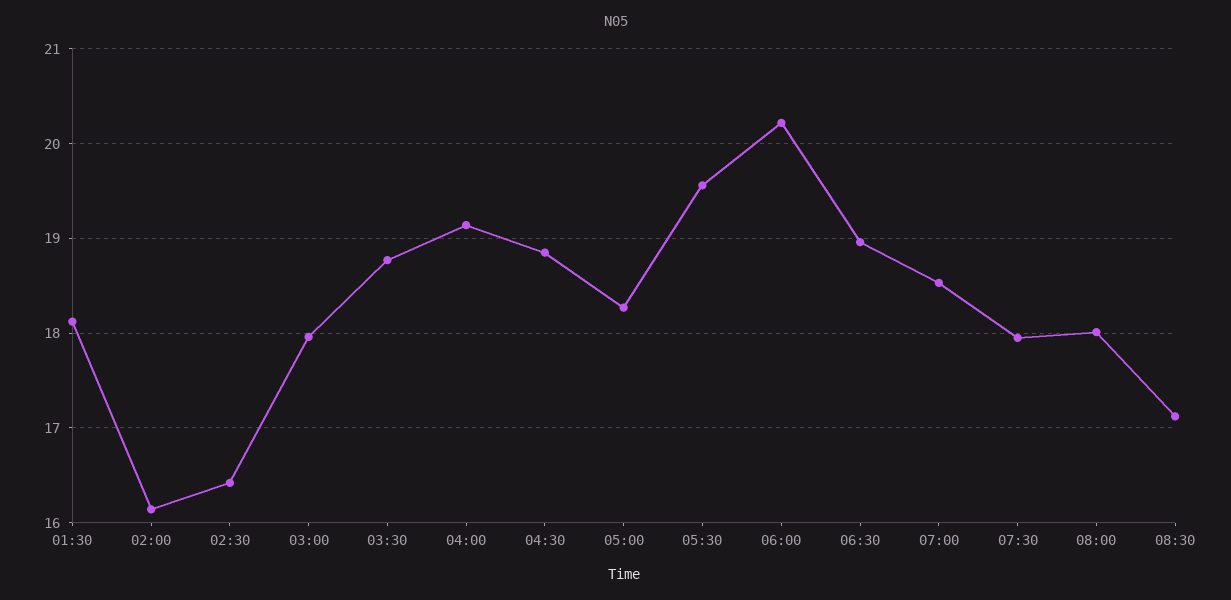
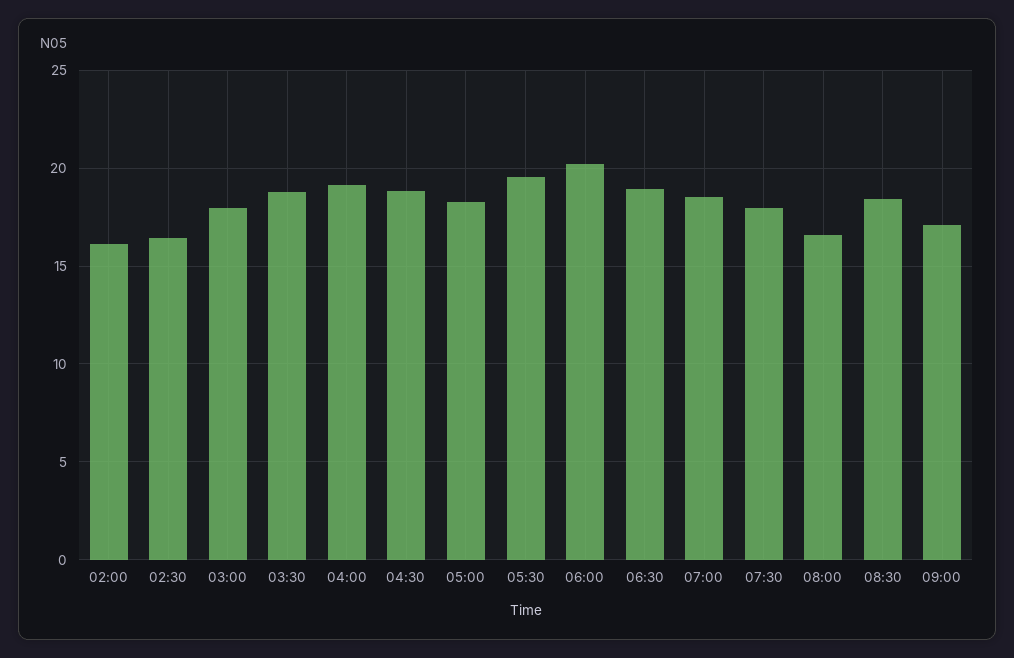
01:30: 18.1 -> none
08:00: 18 -> 16.5
08:30: 17.1 -> 18.5
09:00: none -> 17

